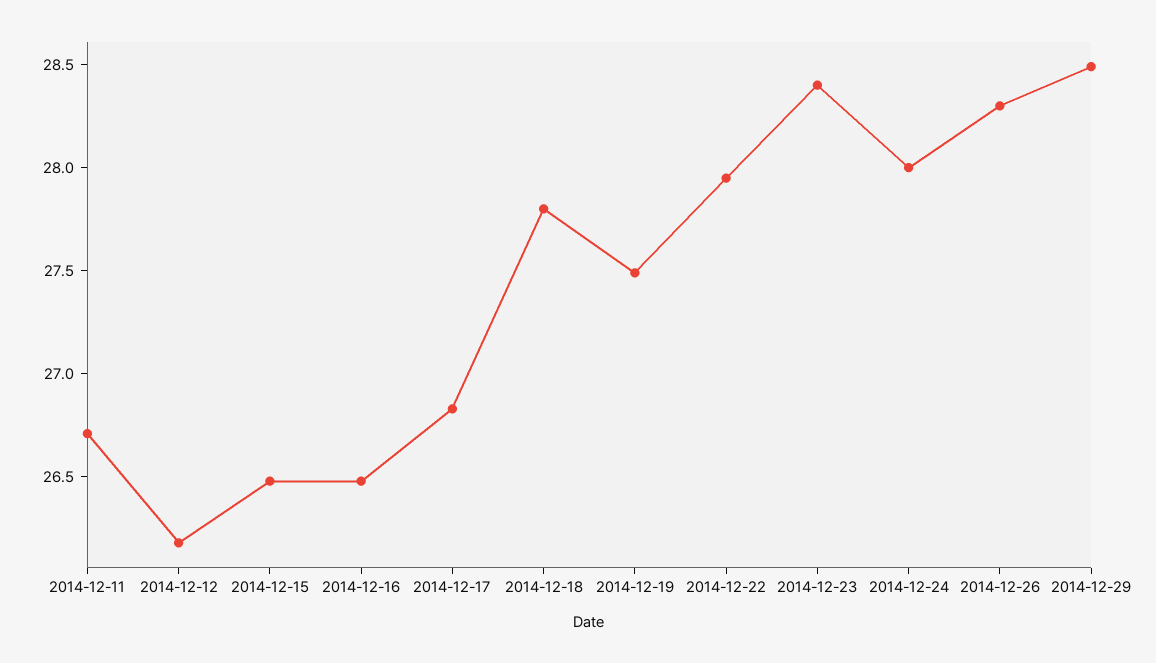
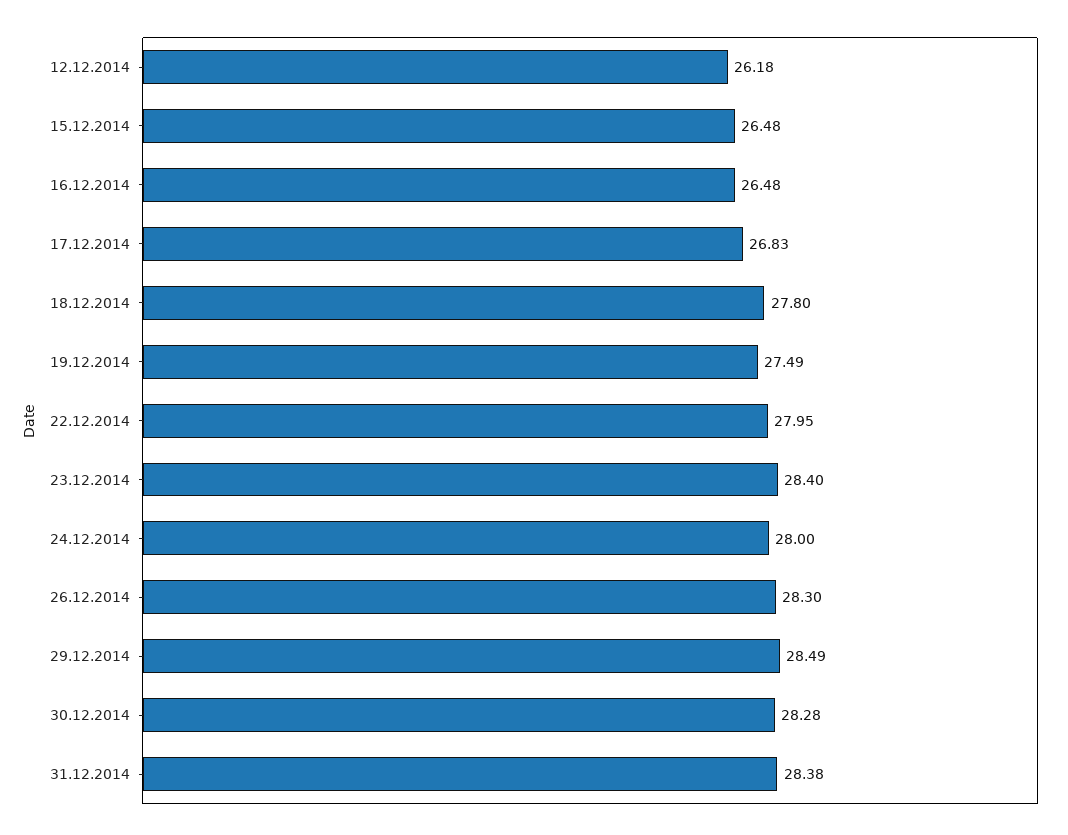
2014-12-11: 26.7 -> none
30.12.2014: none -> 28.28
31.12.2014: none -> 28.38

